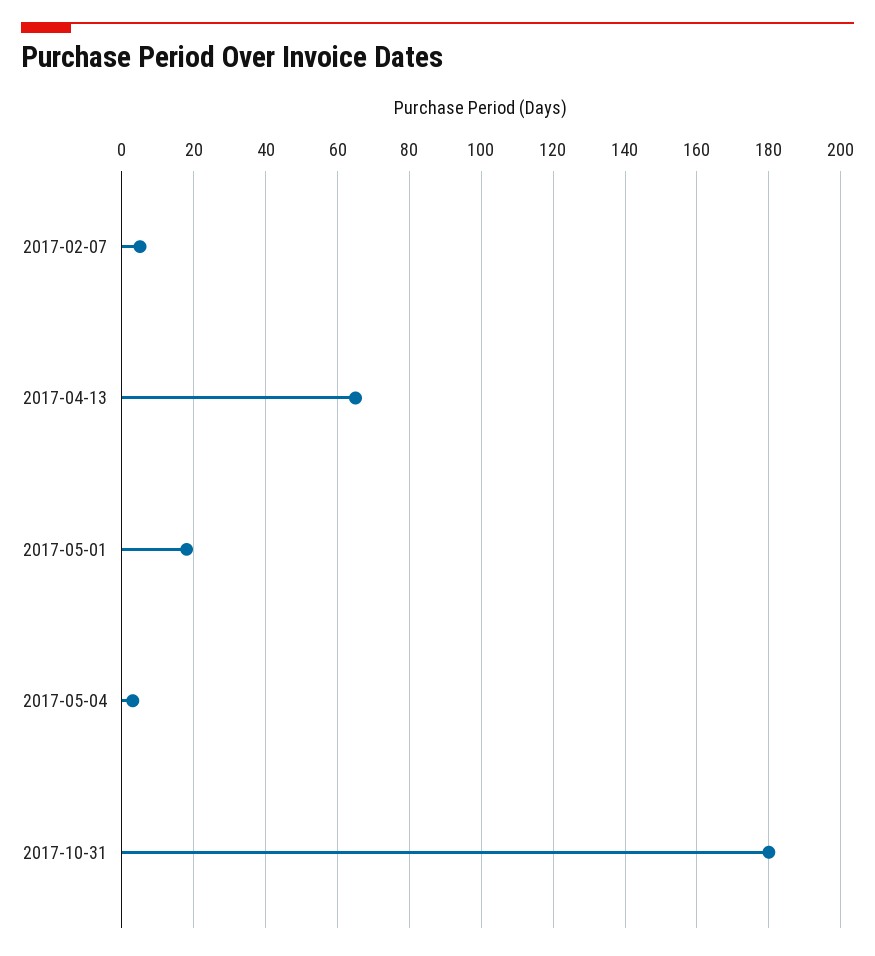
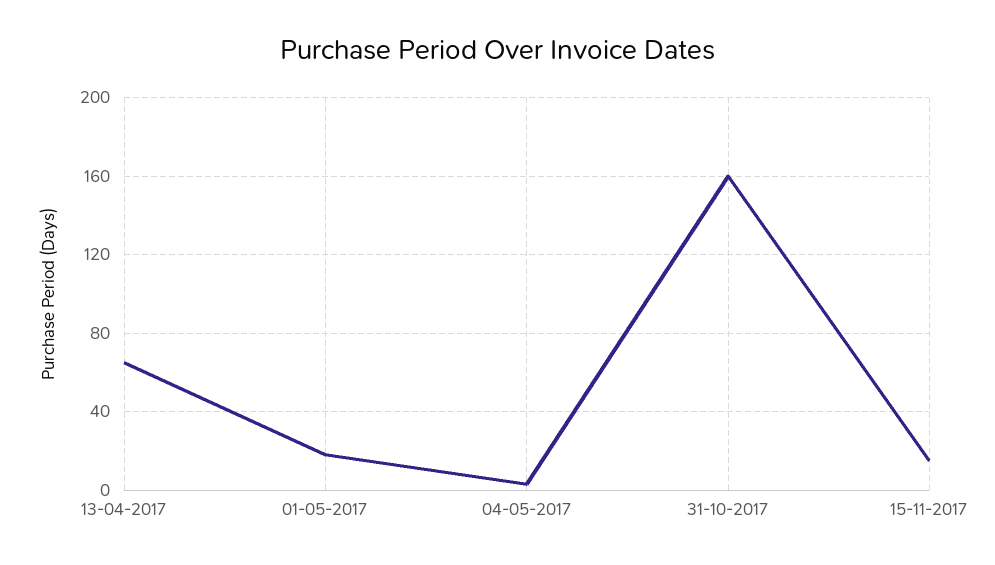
2017-02-07: 5 -> none
2017-10-31: 180 -> 160
15-11-2017: none -> 15

